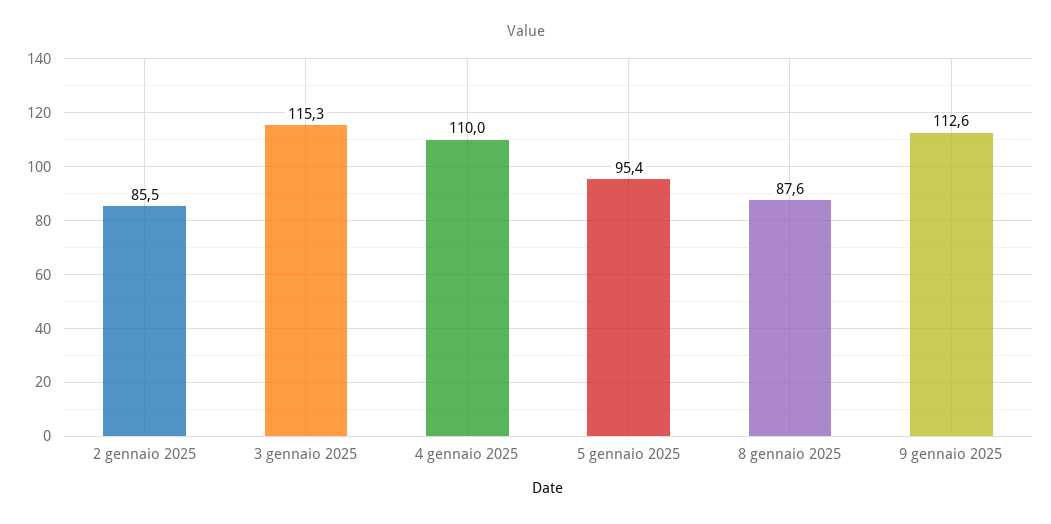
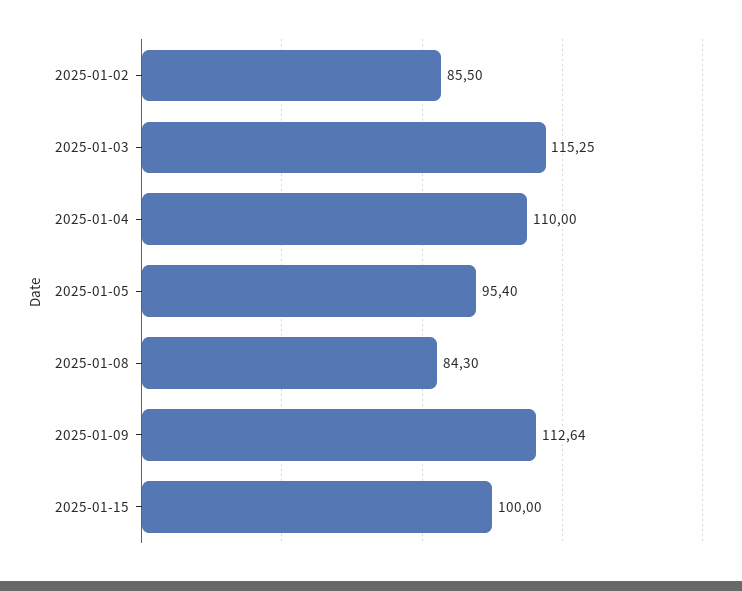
8 gennaio 2025: 87.6 -> 84.3
2025-01-15: none -> 100

